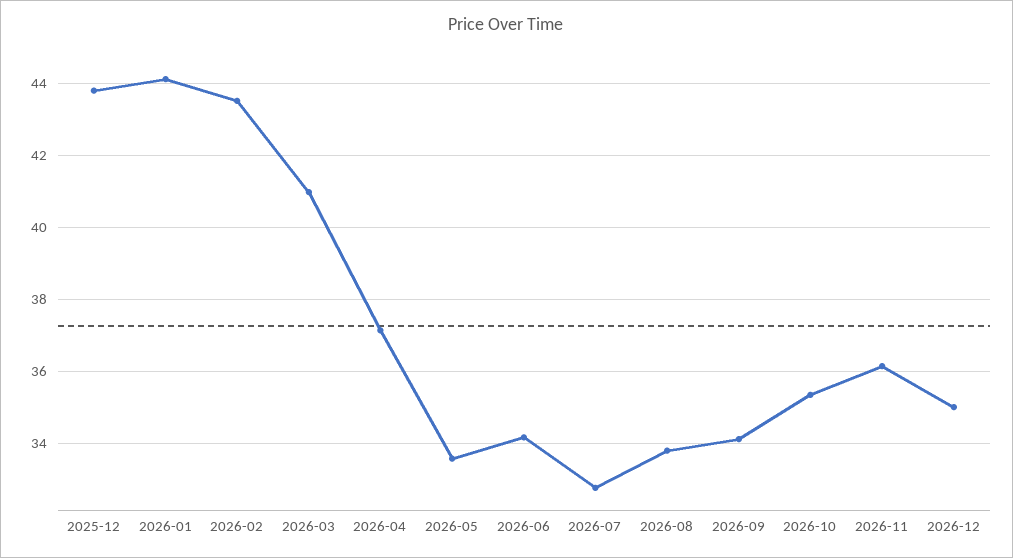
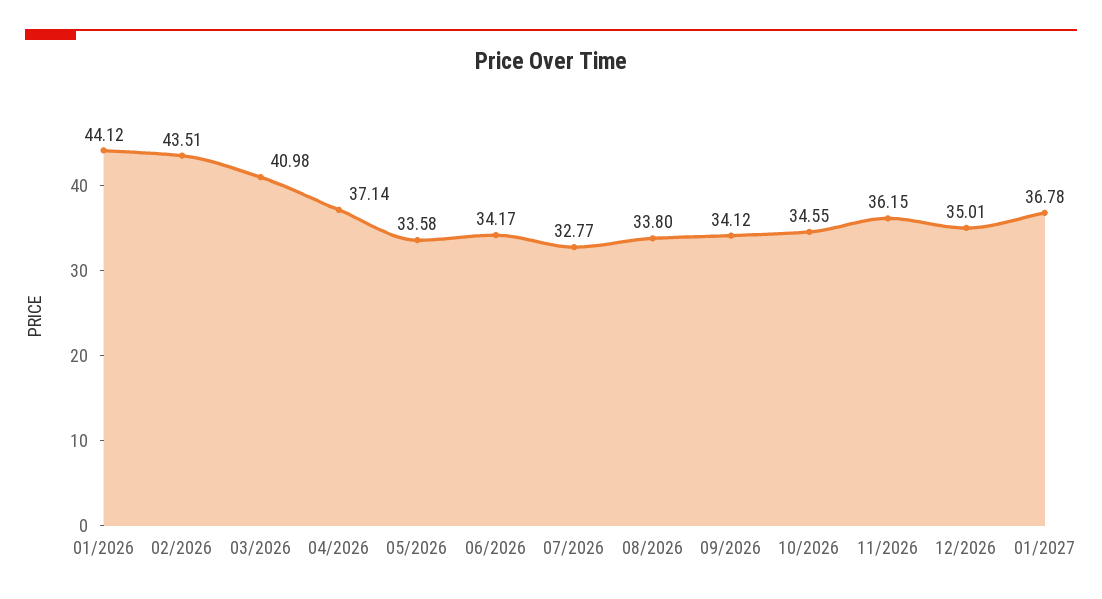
2025-12: 43.8 -> none
2026-10: 35.4 -> 34.55
01/2027: none -> 36.78

